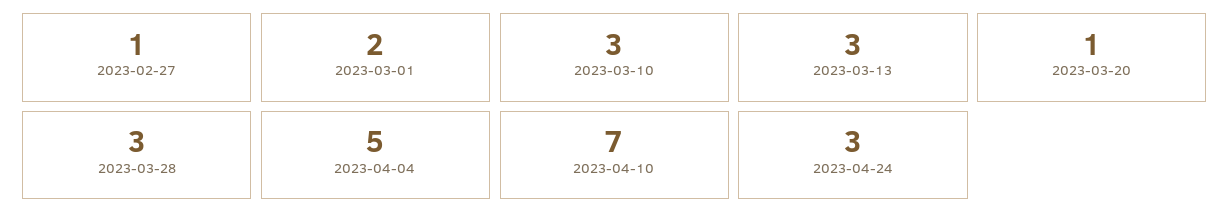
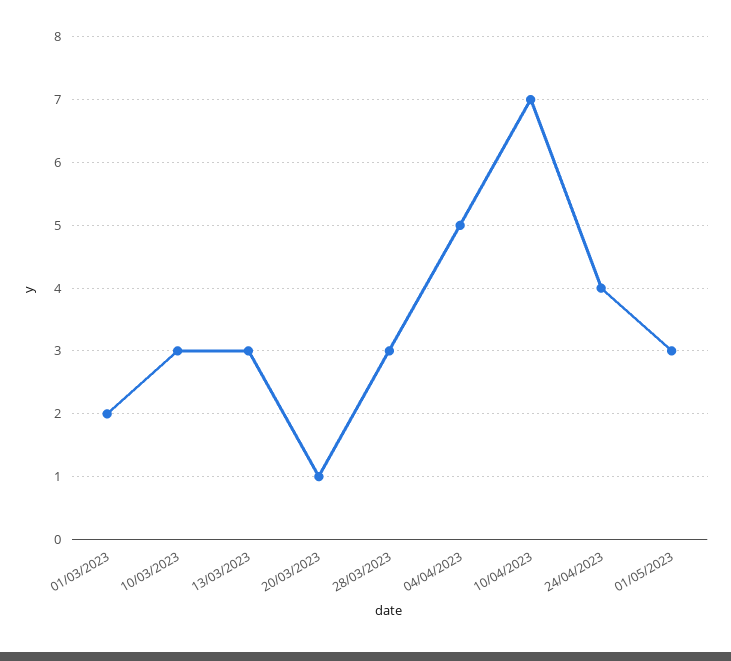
2023-02-27: 1 -> none
2023-04-24: 3 -> 4
01/05/2023: none -> 3

